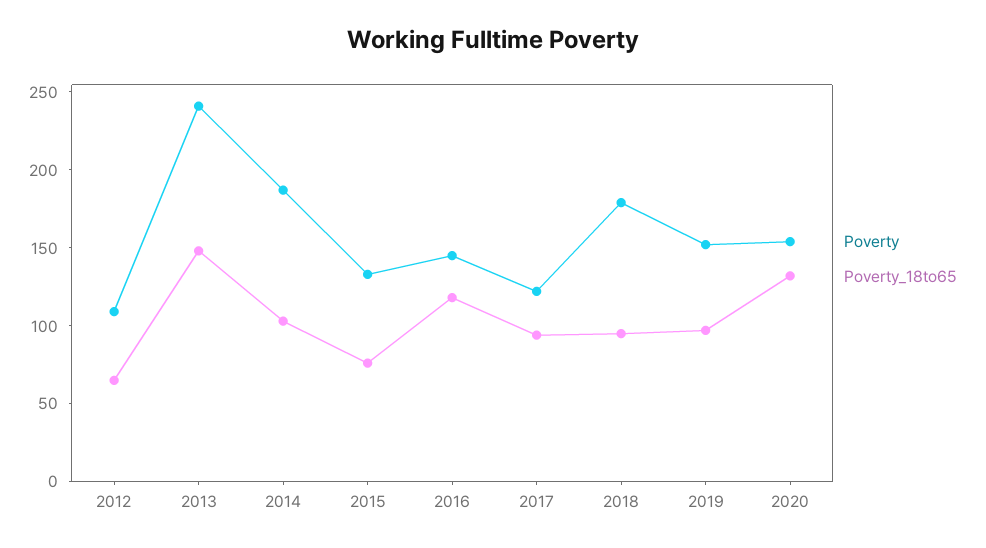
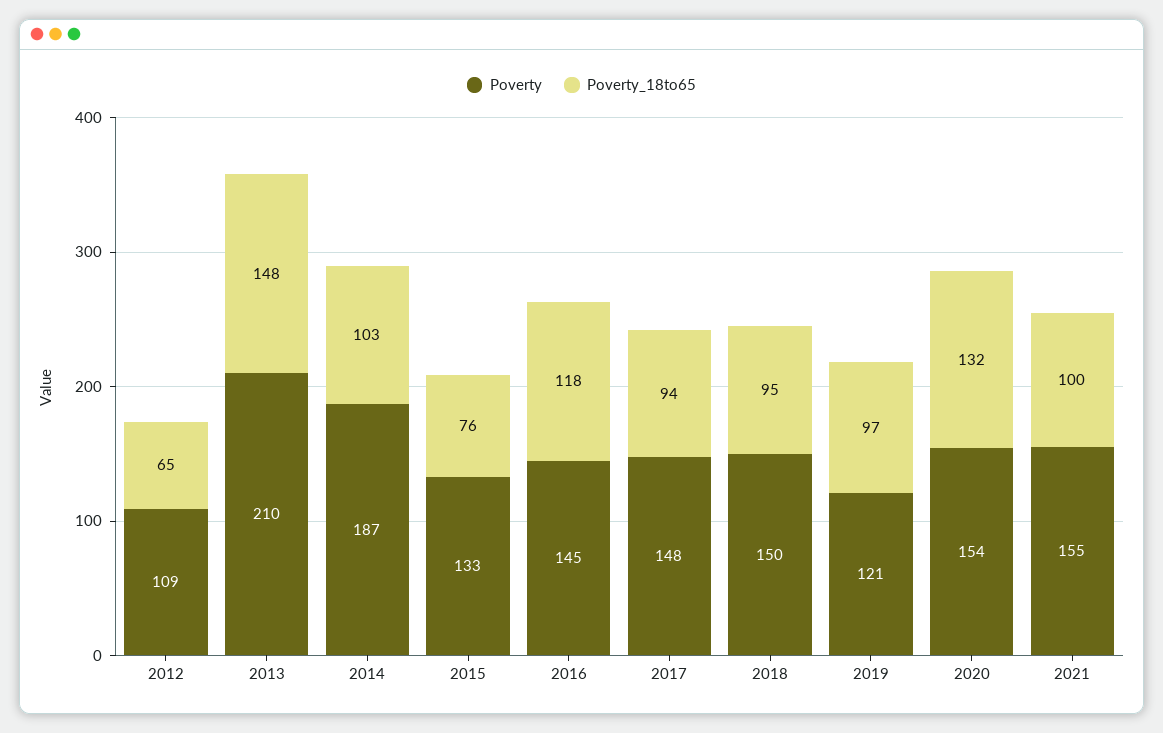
Poverty, 2013: 240 -> 210
Poverty, 2017: 120 -> 148
Poverty, 2018: 180 -> 150
Poverty, 2019: 150 -> 121
Poverty, 2021: none -> 155
Poverty_18to65, 2021: none -> 100

